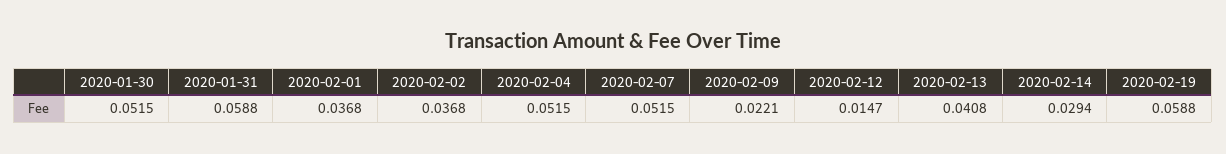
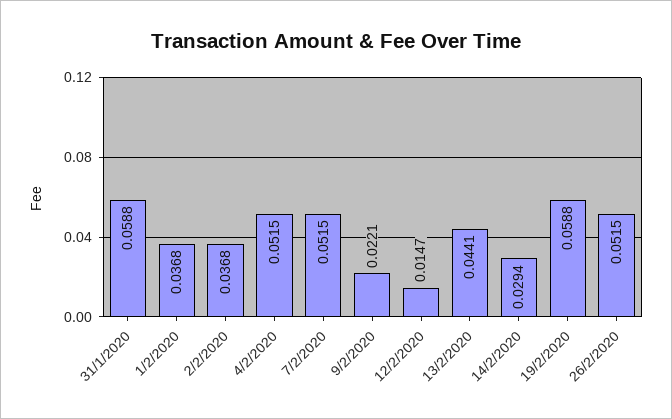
2020-01-30: 0.0515 -> none
2020-02-13: 0.0408 -> 0.0441
26/2/2020: none -> 0.0515

